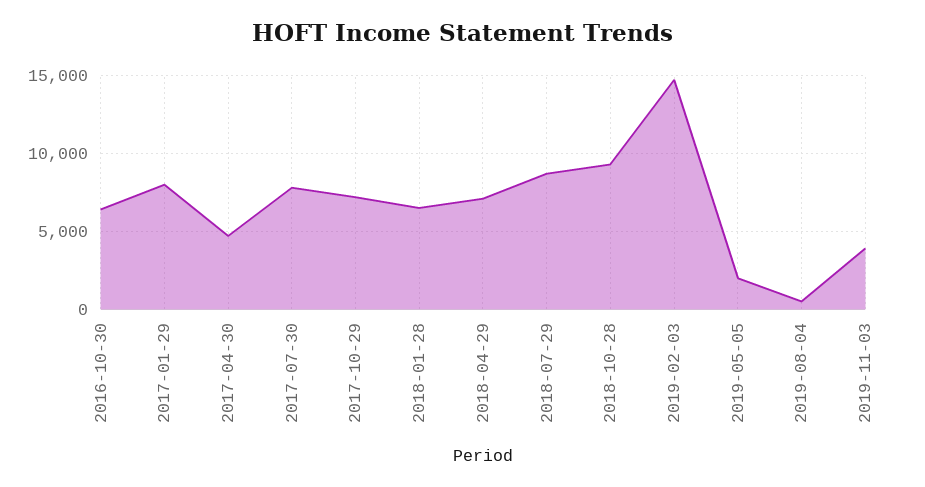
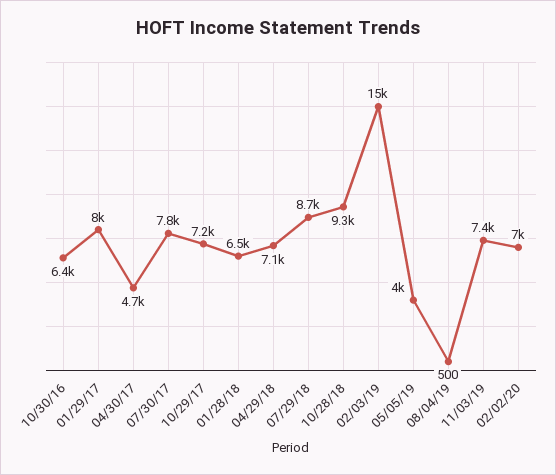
2019-05-05: 2000 -> 4000
2019-11-03: 4000 -> 7400
02/02/20: none -> 7000

